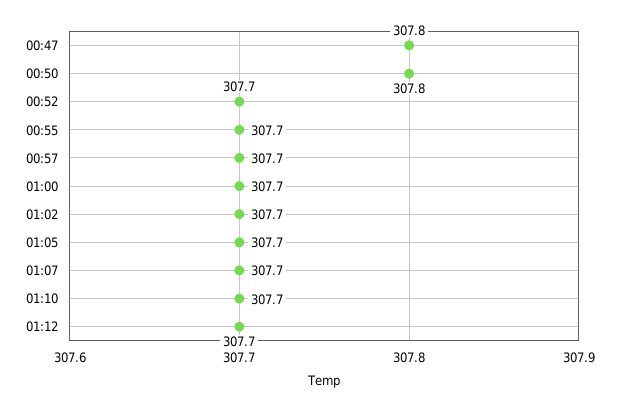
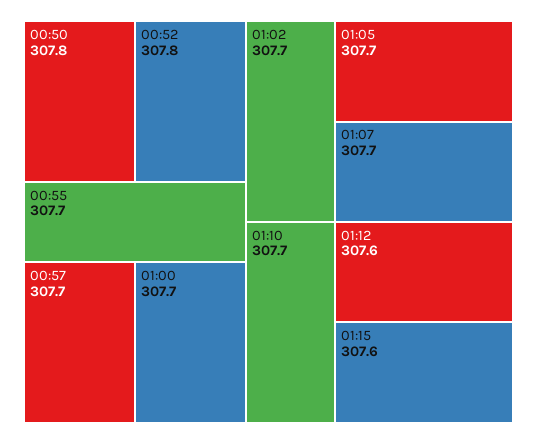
00:47: 307.8 -> none
00:52: 307.7 -> 307.8
01:12: 307.7 -> 307.6
01:15: none -> 307.6

